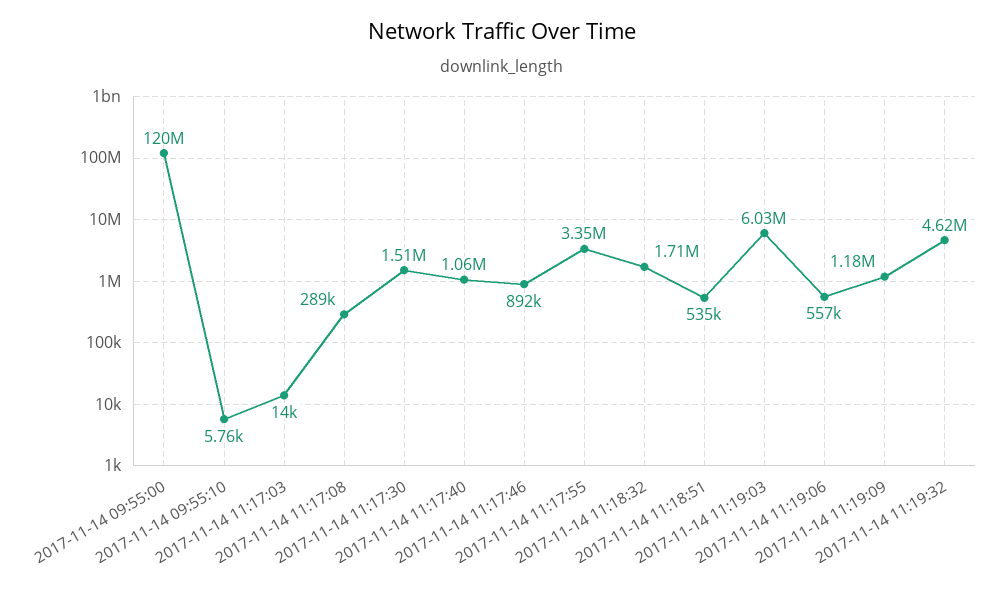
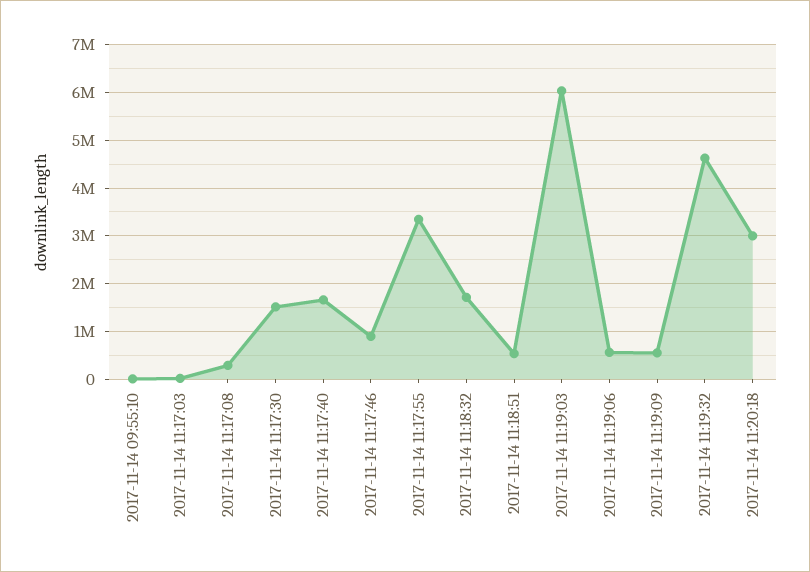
2017-11-14 09:55:00: 120000000 -> none
2017-11-14 11:17:40: 1060000 -> 1600000
2017-11-14 11:19:09: 1180000 -> 600000
2017-11-14 11:20:18: none -> 3000000

